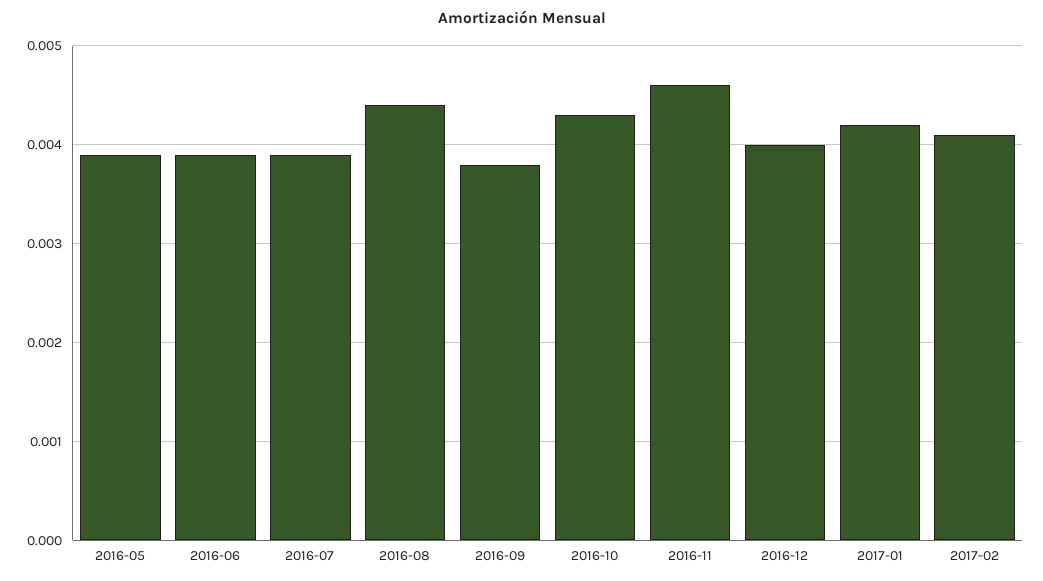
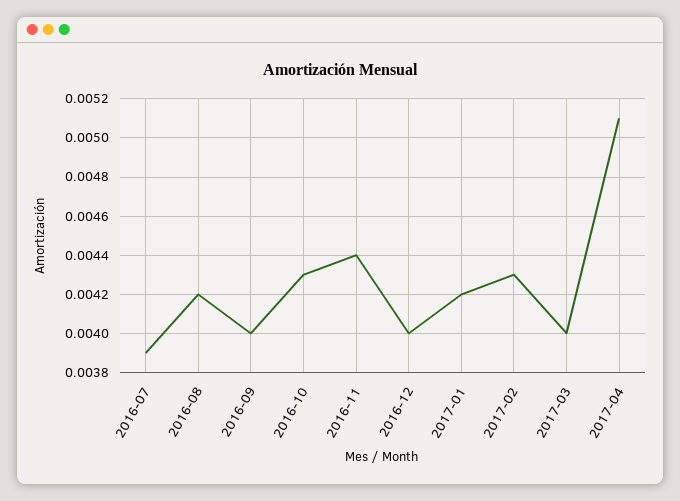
2016-05: 0.0039 -> none
2016-06: 0.0039 -> none
2016-08: 0.0044 -> 0.0042
2016-09: 0.0038 -> 0.004
2016-11: 0.0046 -> 0.0044
2017-02: 0.0041 -> 0.0043
2017-03: none -> 0.004
2017-04: none -> 0.0051

